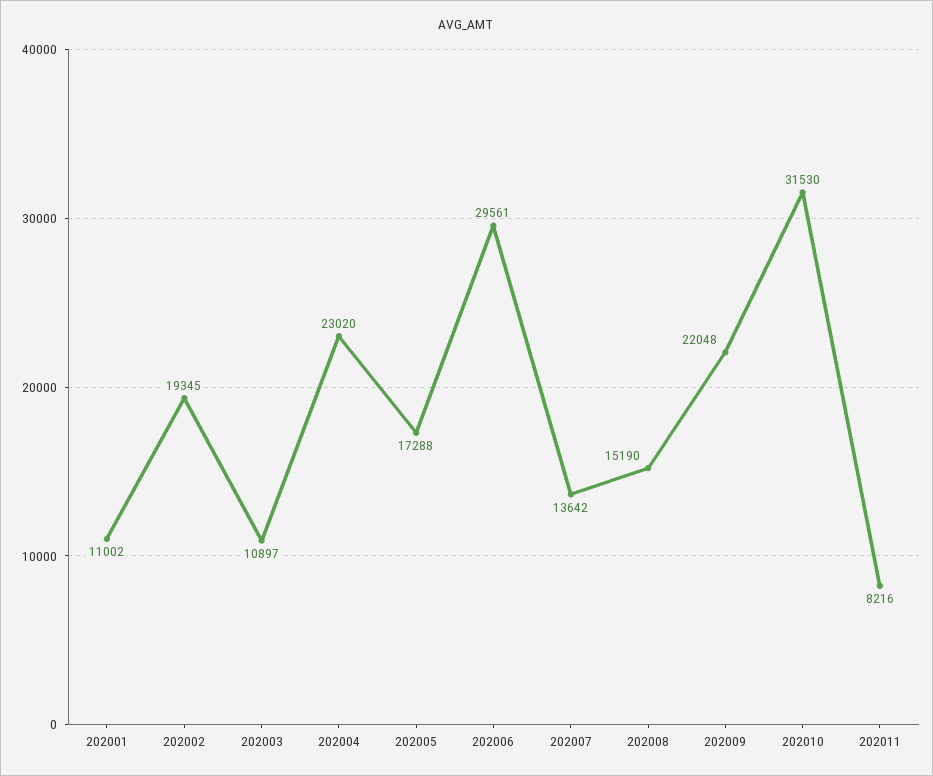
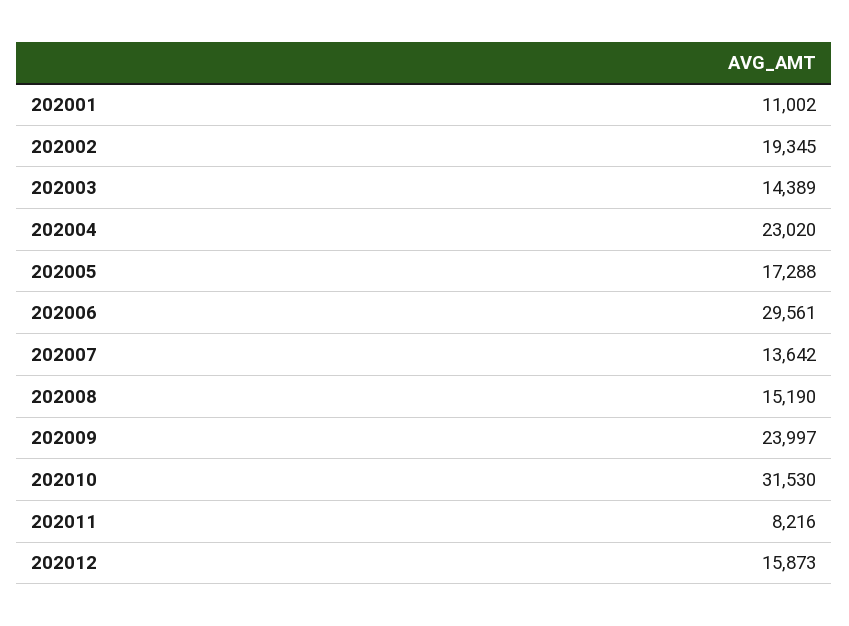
202003: 10897 -> 14389
202009: 22048 -> 23997
202012: none -> 15873

